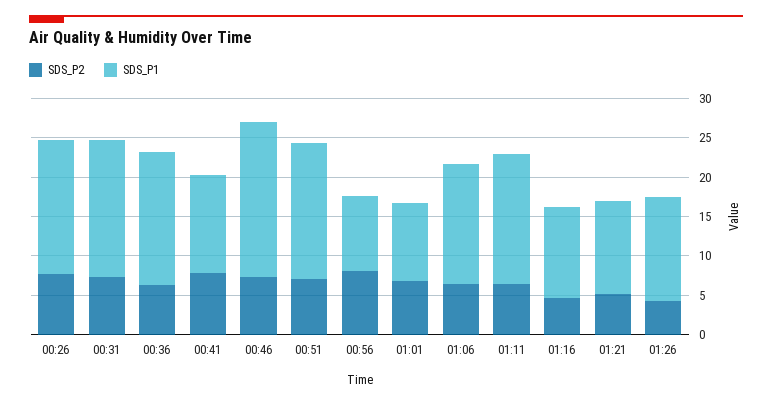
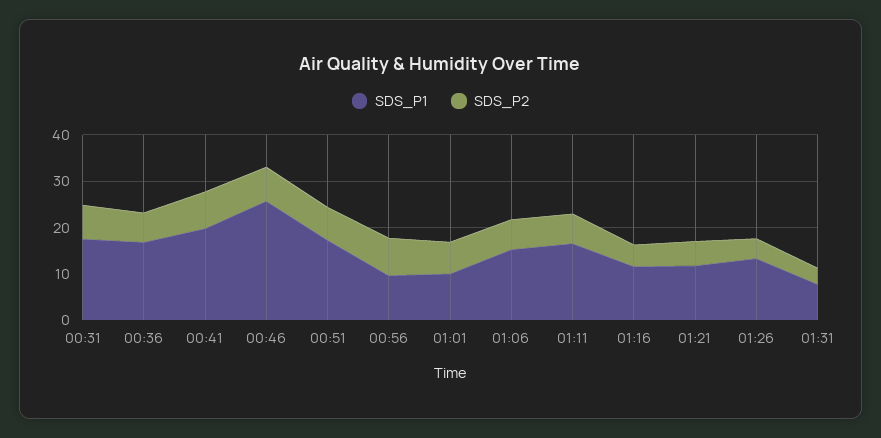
SDS_P2, 00:26: 7.5 -> none
SDS_P1, 00:26: 17.5 -> none
SDS_P1, 00:41: 12.5 -> 20
SDS_P1, 00:46: 20 -> 26
SDS_P1, 01:31: none -> 8
SDS_P2, 01:31: none -> 4

